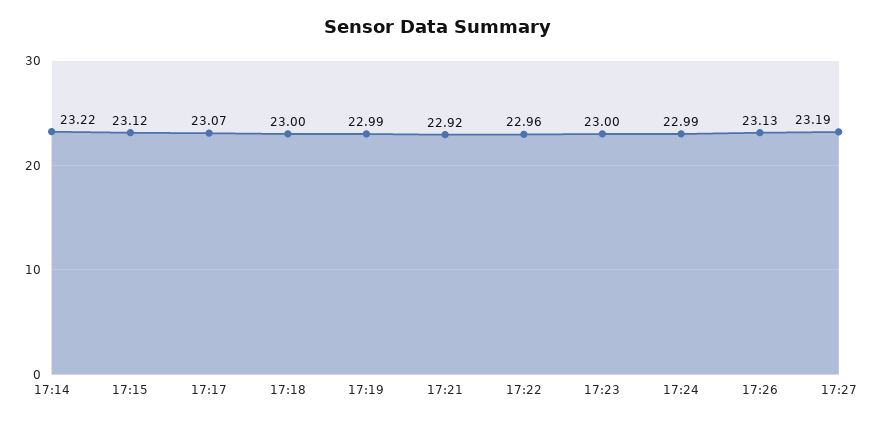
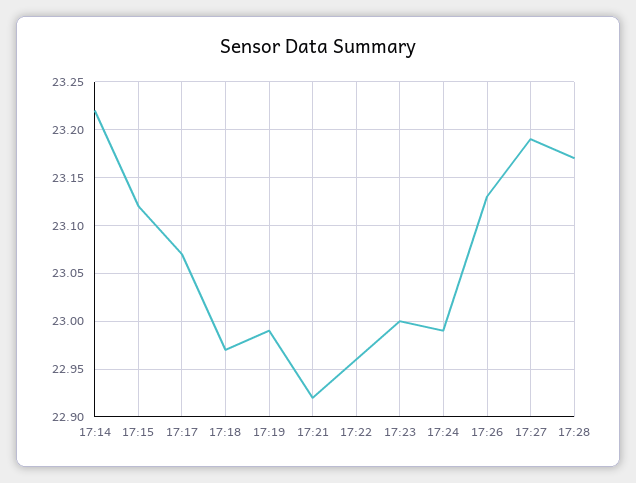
17:18: 23 -> 22.97
17:28: none -> 23.17

